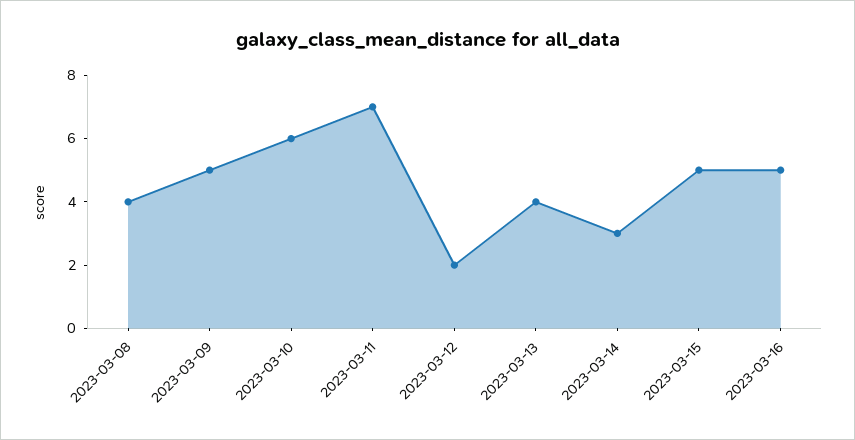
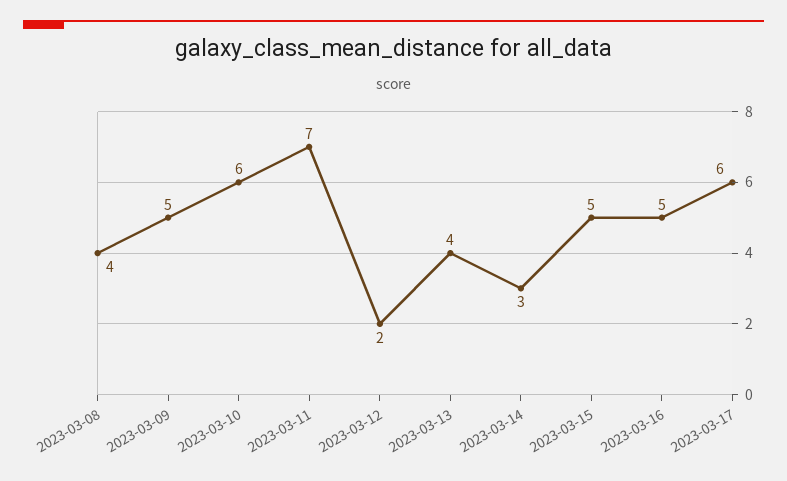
2023-03-17: none -> 6

